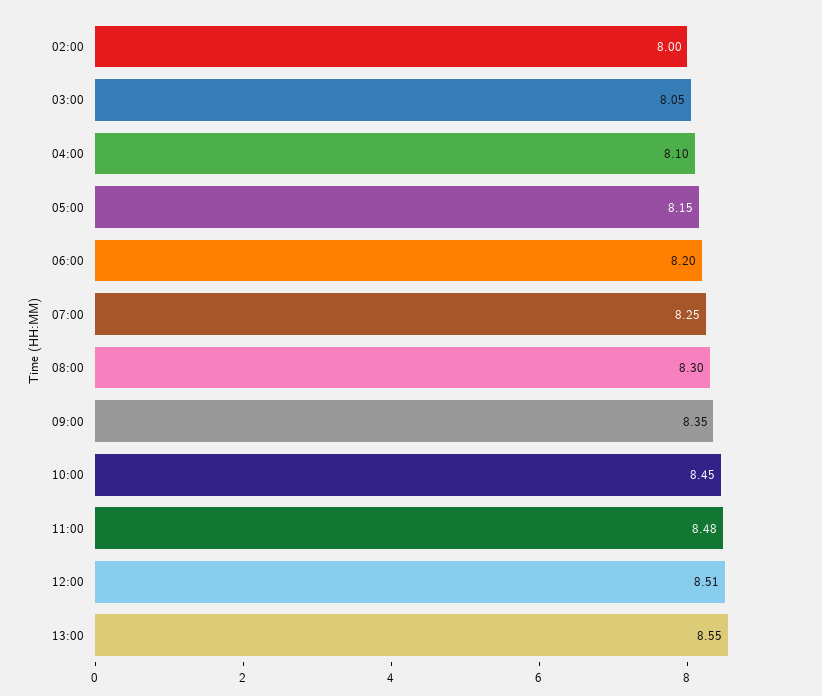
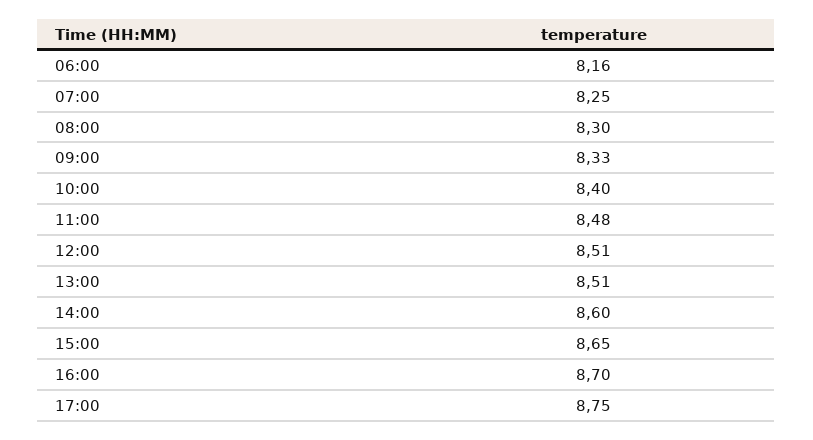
02:00: 8 -> none
03:00: 8.05 -> none
04:00: 8.1 -> none
05:00: 8.15 -> none
06:00: 8.2 -> 8.16
09:00: 8.35 -> 8.33
10:00: 8.45 -> 8.4
13:00: 8.55 -> 8.51
14:00: none -> 8.6
15:00: none -> 8.65
16:00: none -> 8.7
17:00: none -> 8.75

